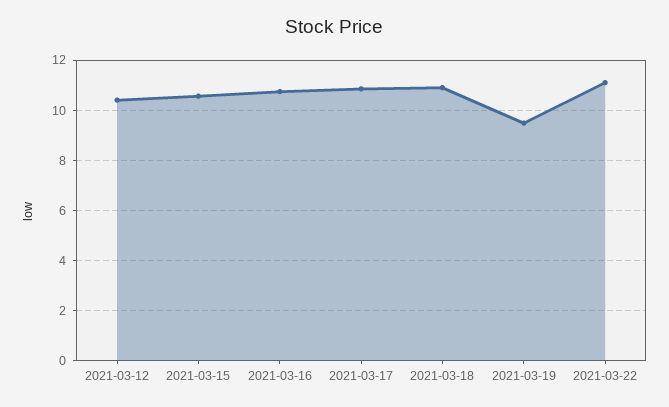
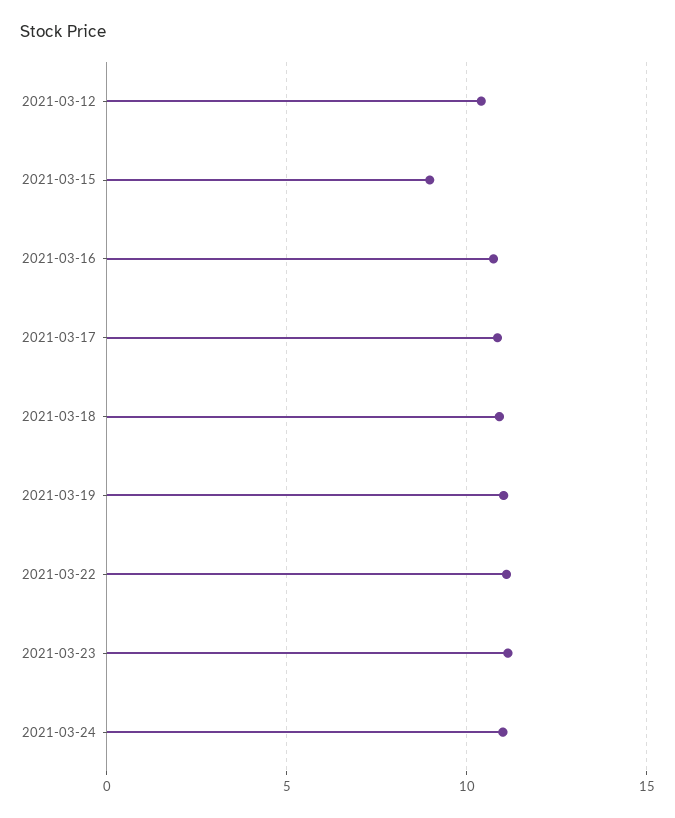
2021-03-15: 10.5 -> 9
2021-03-19: 9.5 -> 11
2021-03-23: none -> 11
2021-03-24: none -> 11

